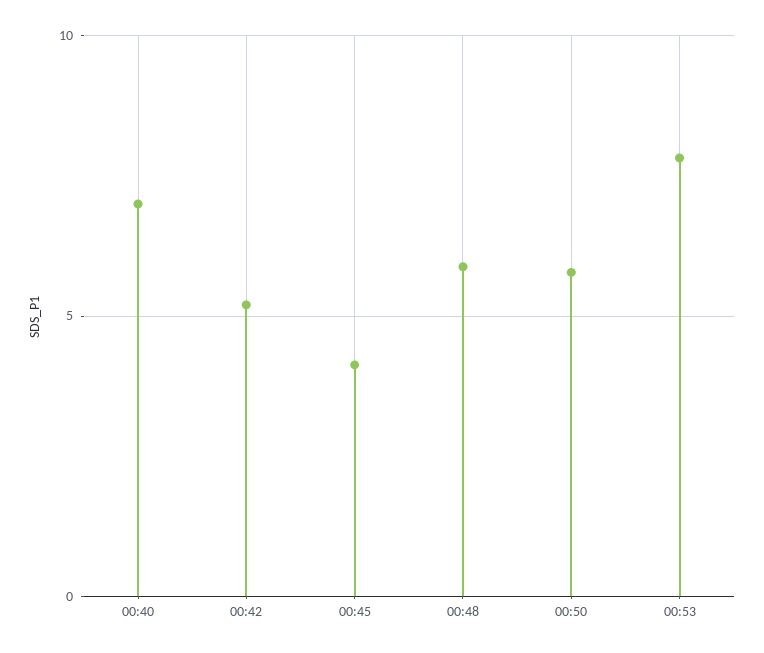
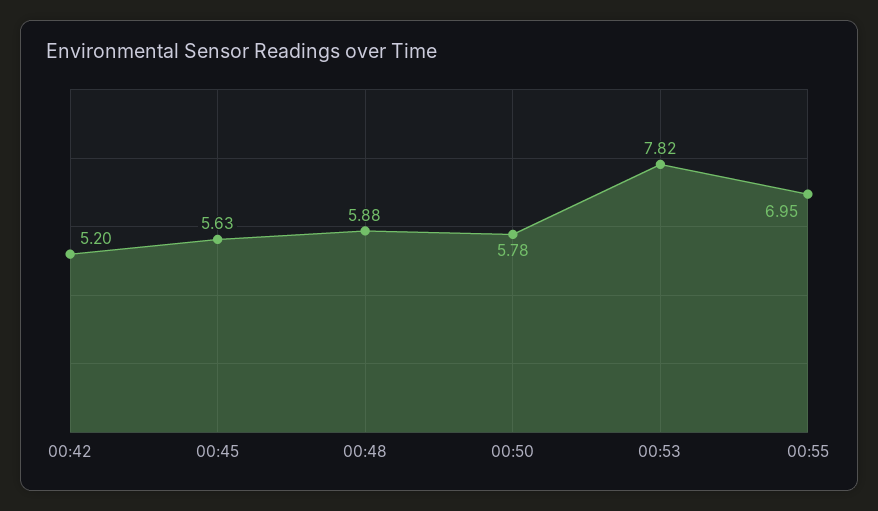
00:40: 7 -> none
00:45: 4 -> 5.63
00:55: none -> 6.95

